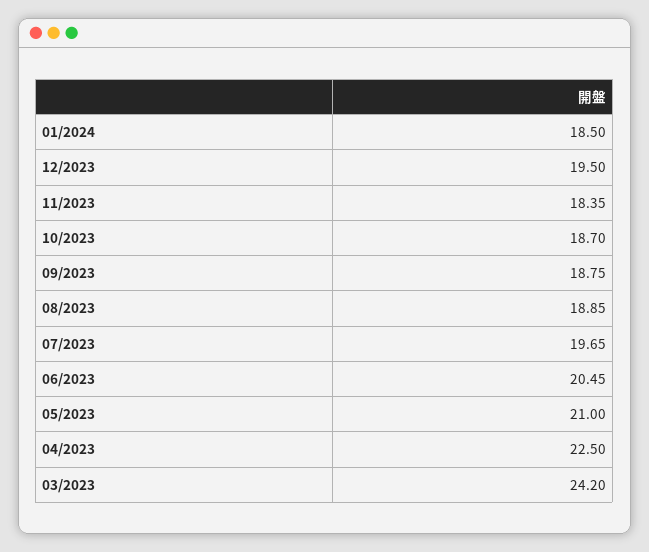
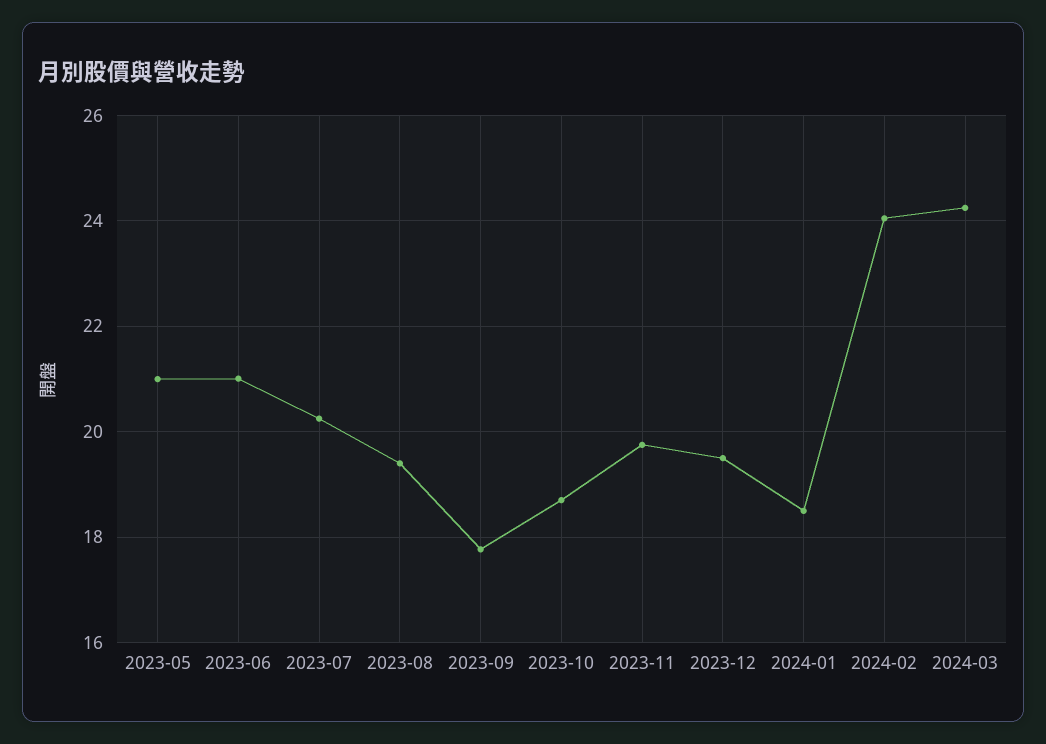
11/2023: 18.35 -> 19.8
09/2023: 18.75 -> 17.8
08/2023: 18.85 -> 19.4
07/2023: 19.65 -> 20.2
06/2023: 20.45 -> 21
04/2023: 22.5 -> none
03/2023: 24.2 -> none
2024-02: none -> 24
2024-03: none -> 24.2

